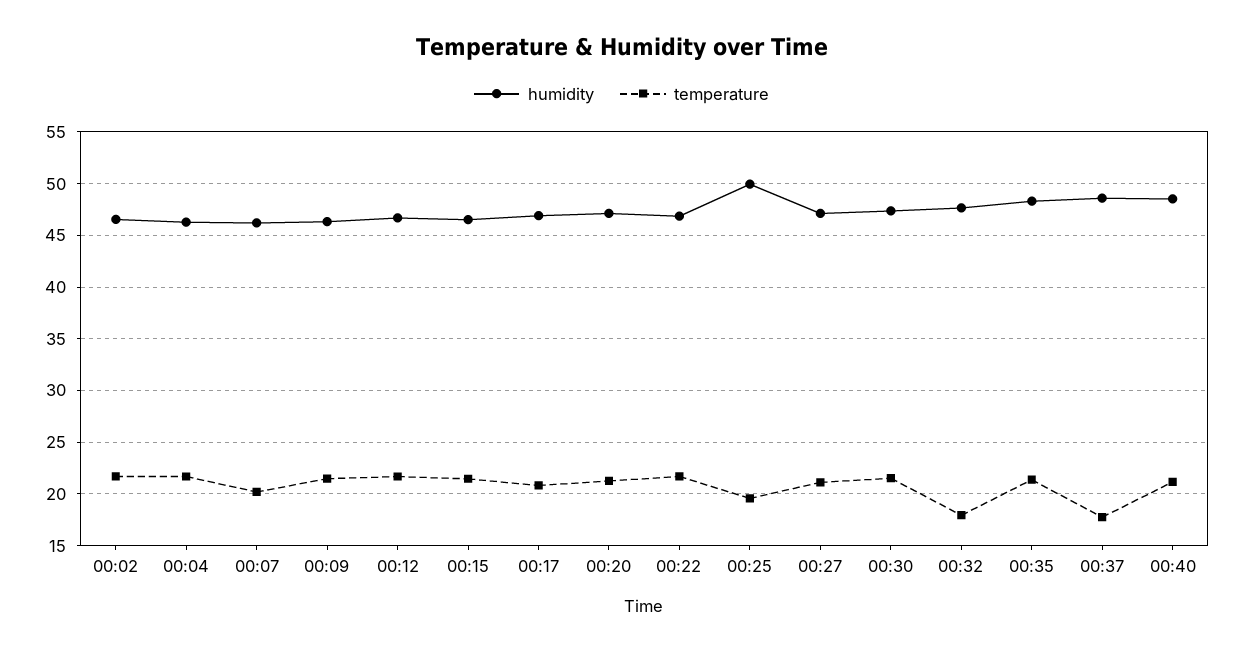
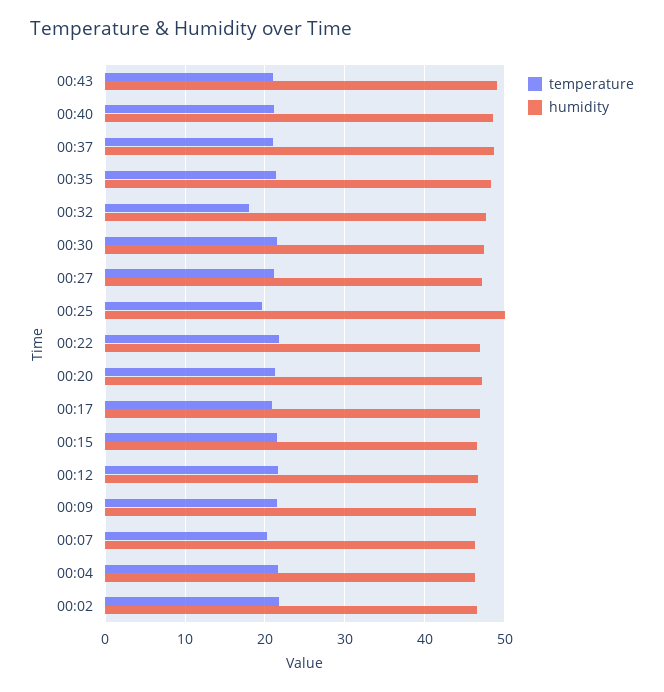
temperature, 00:37: 18 -> 21
temperature, 00:43: none -> 21
humidity, 00:43: none -> 49

